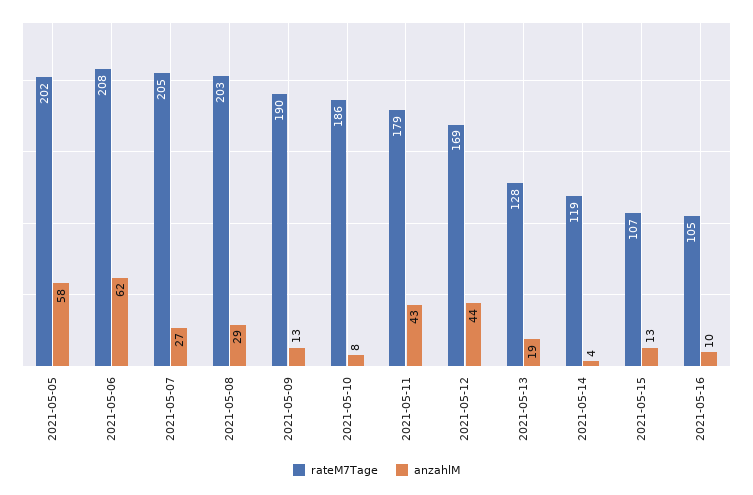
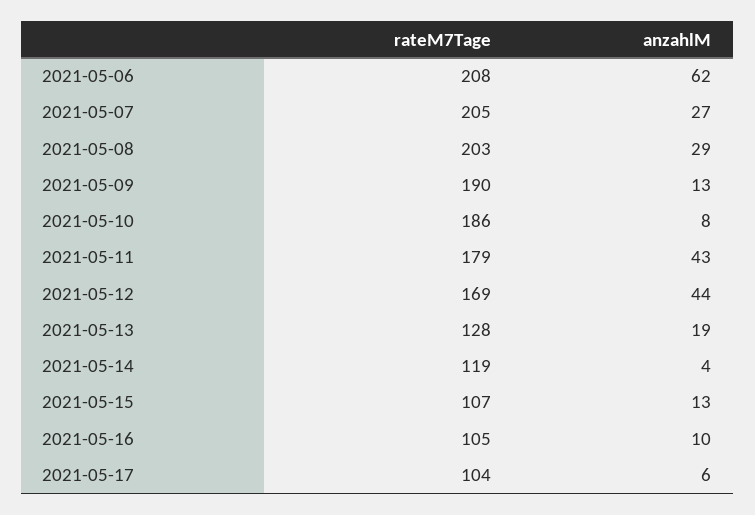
rateM7Tage, 2021-05-05: 202 -> none
anzahlM, 2021-05-05: 58 -> none
rateM7Tage, 2021-05-17: none -> 104
anzahlM, 2021-05-17: none -> 6

